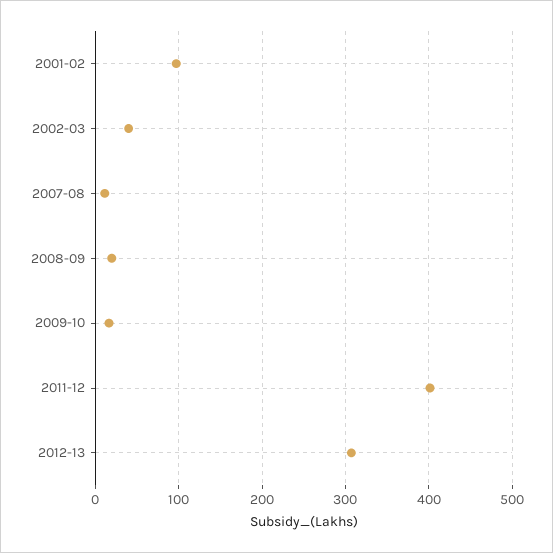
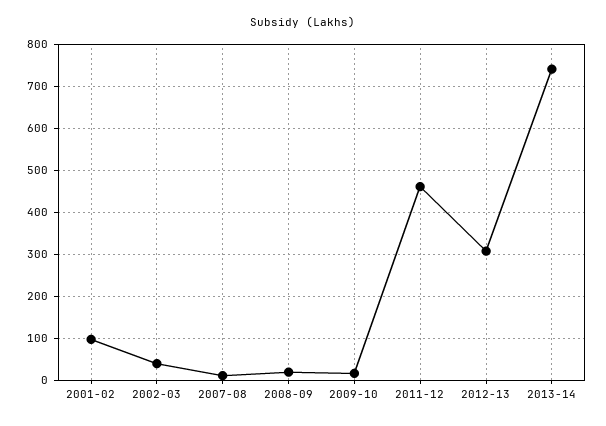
2011-12: 400 -> 460
2013-14: none -> 740

